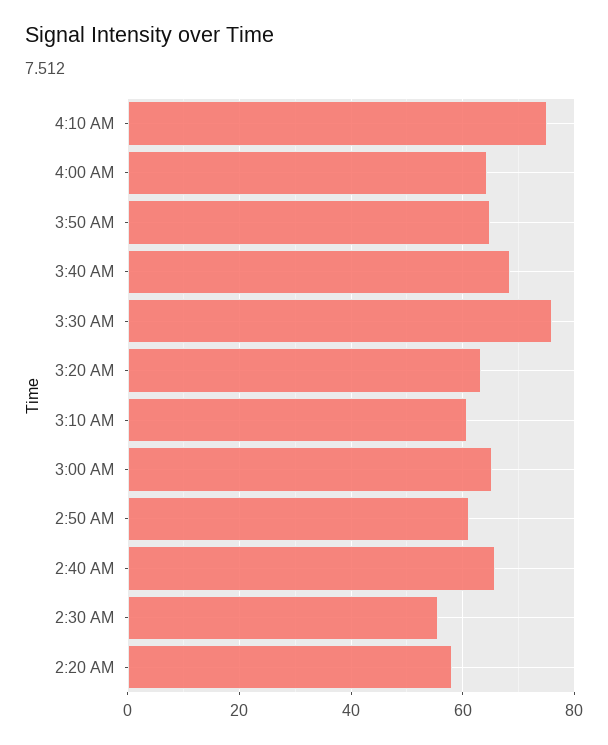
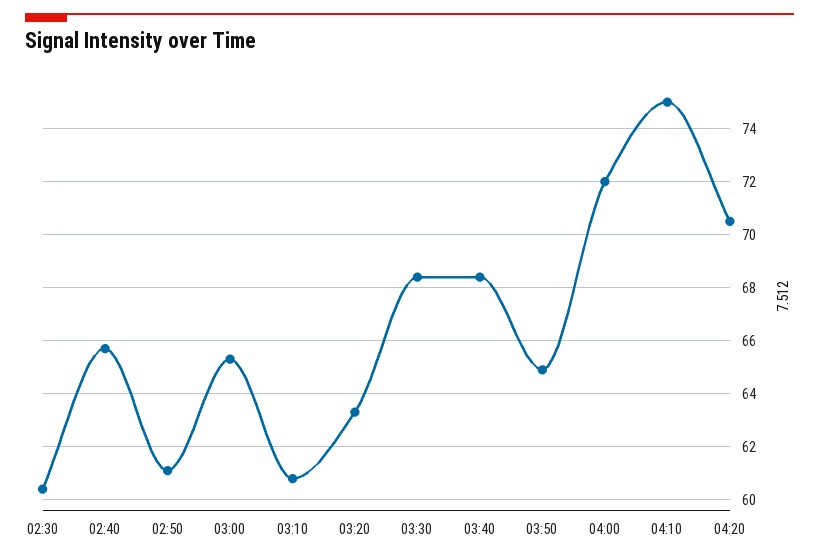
4:00 AM: 64 -> 72
3:30 AM: 76 -> 68.5
2:30 AM: 56 -> 60.5
2:20 AM: 58 -> none
04:20: none -> 70.5

